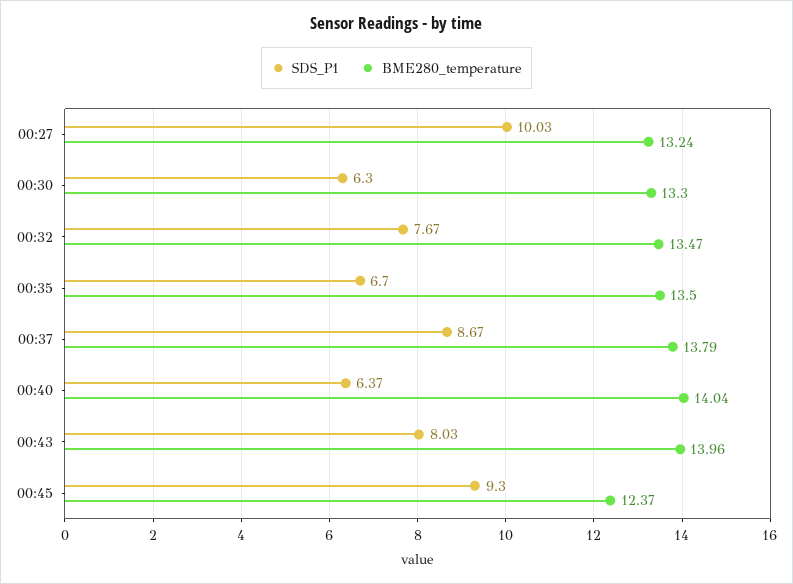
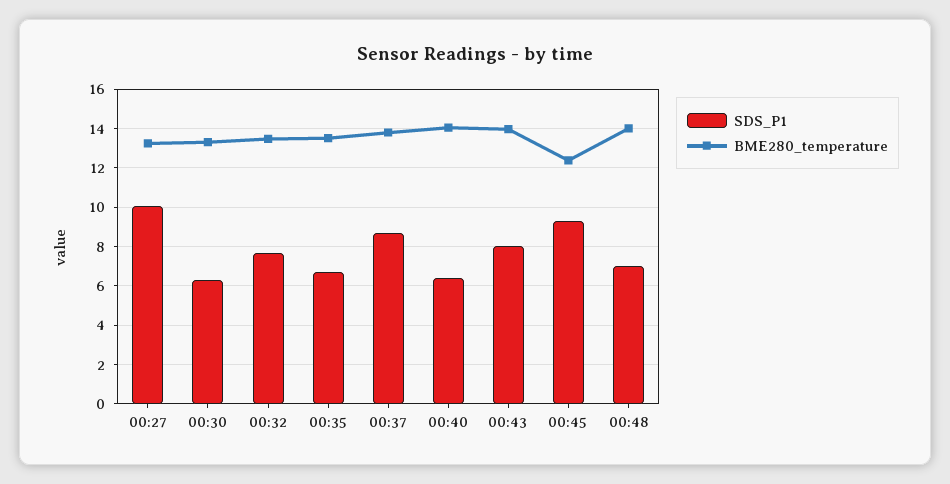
SDS_P1, 00:48: none -> 7
BME280_temperature, 00:48: none -> 14

